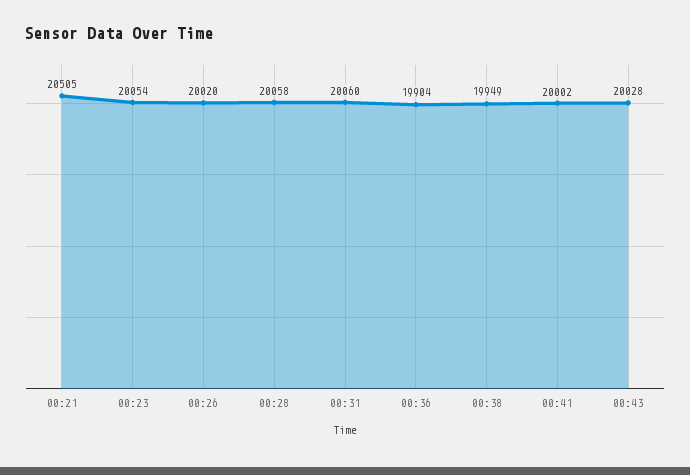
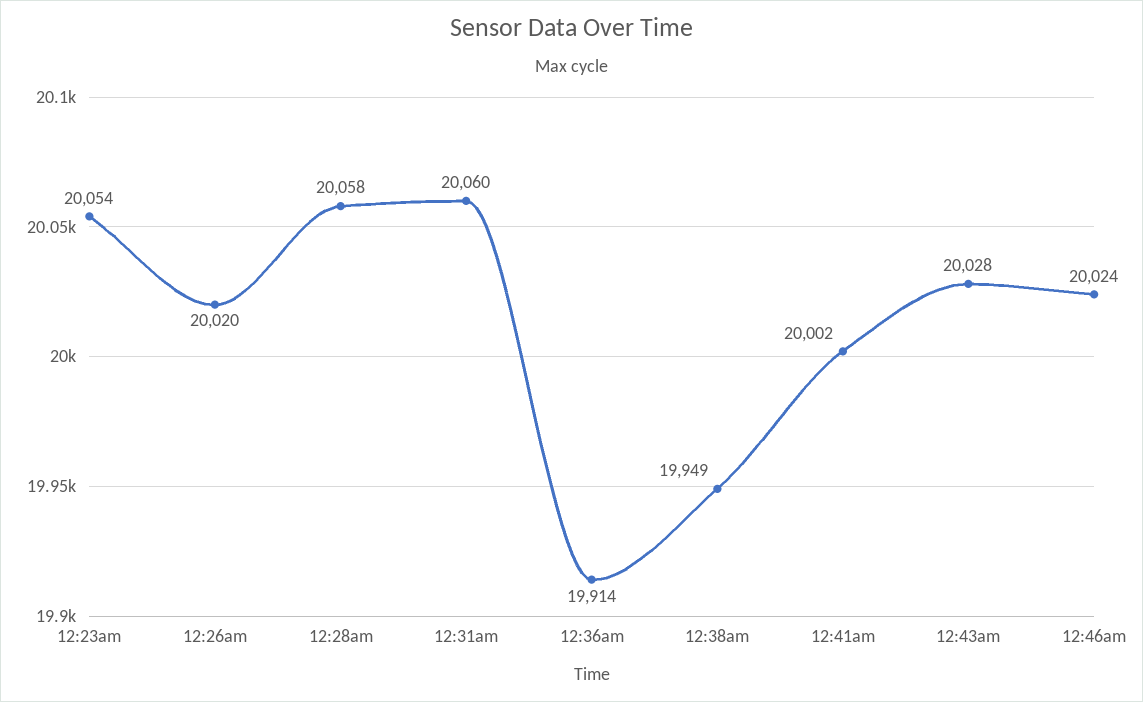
00:21: 20505 -> none
00:36: 19904 -> 19914
12:46am: none -> 20024

